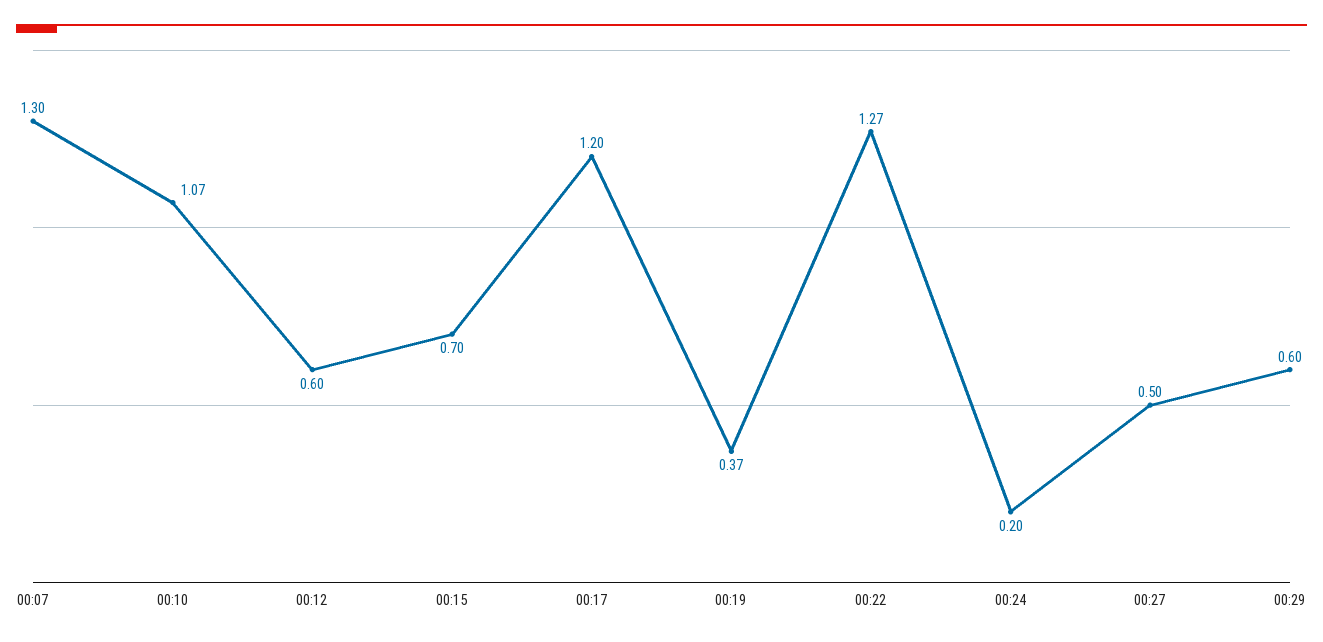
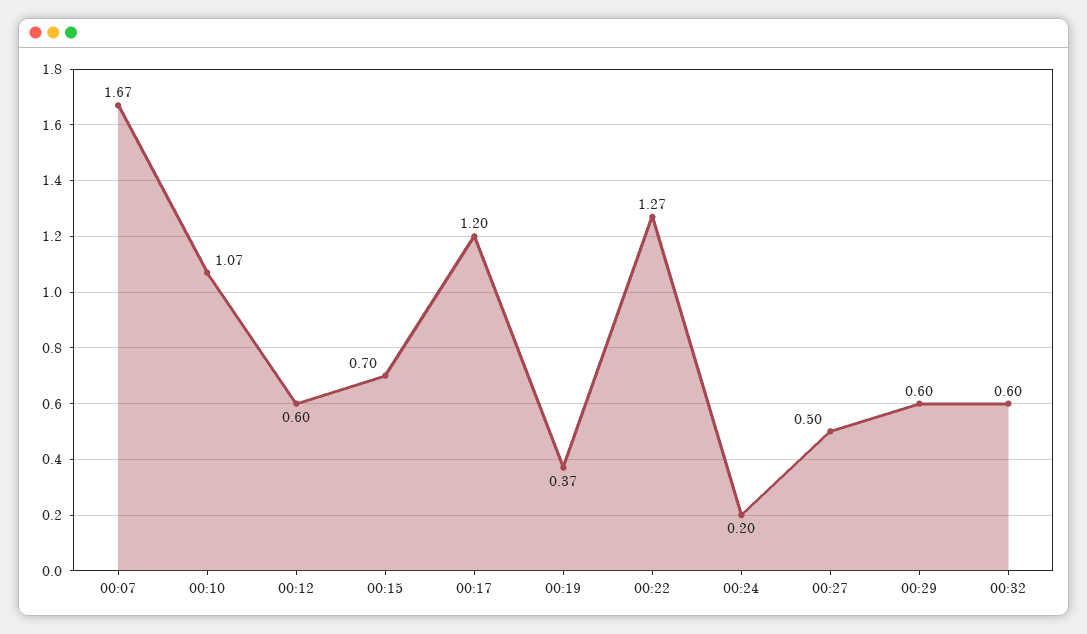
00:07: 1.3 -> 1.67
00:32: none -> 0.6

